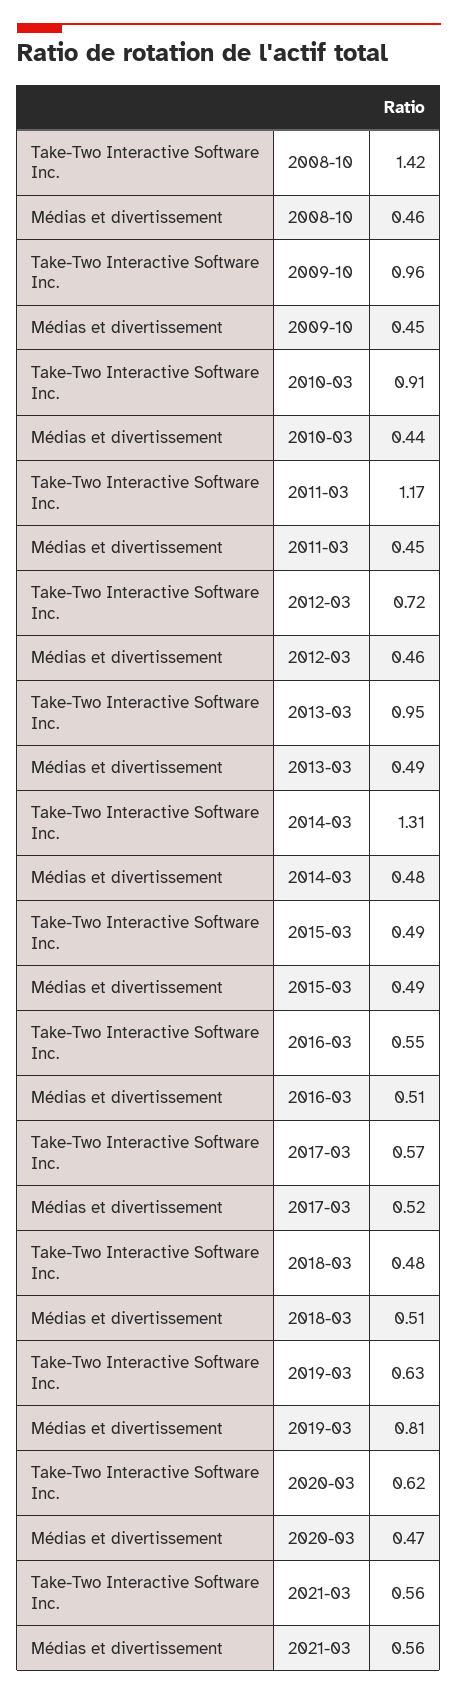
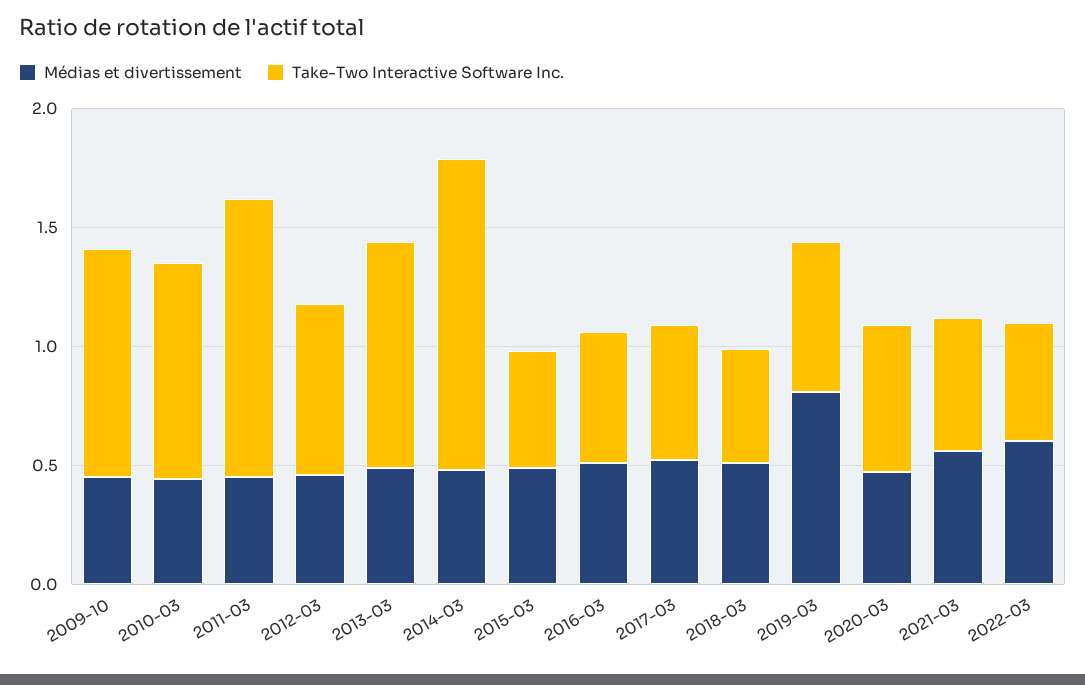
Take-Two Interactive Software Inc., 2008-10: 1.42 -> none
Médias et divertissement, 2008-10: 0.46 -> none
Médias et divertissement, 2022-03: none -> 0.6
Take-Two Interactive Software Inc., 2022-03: none -> 0.5

